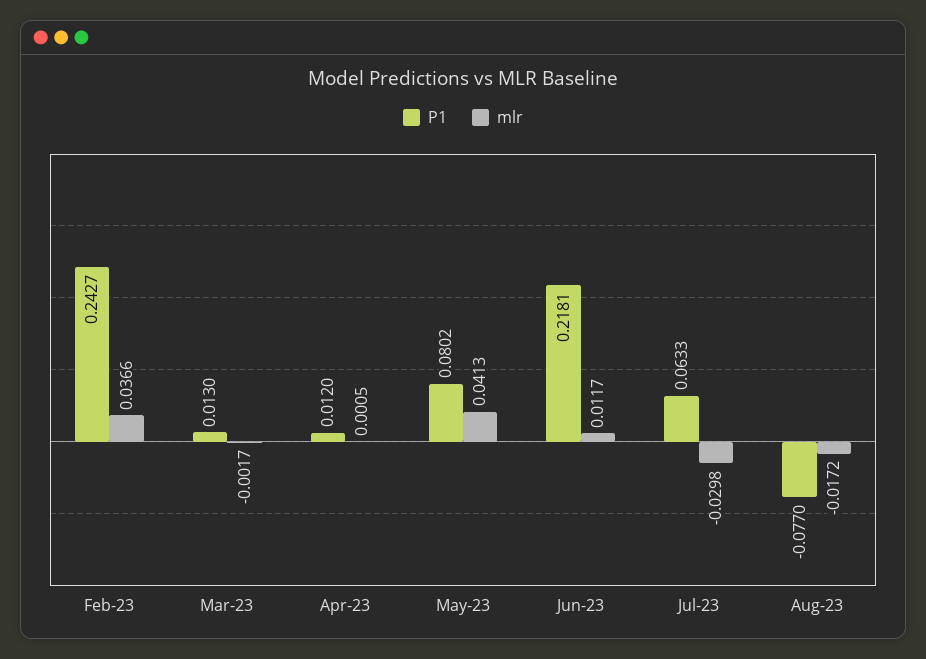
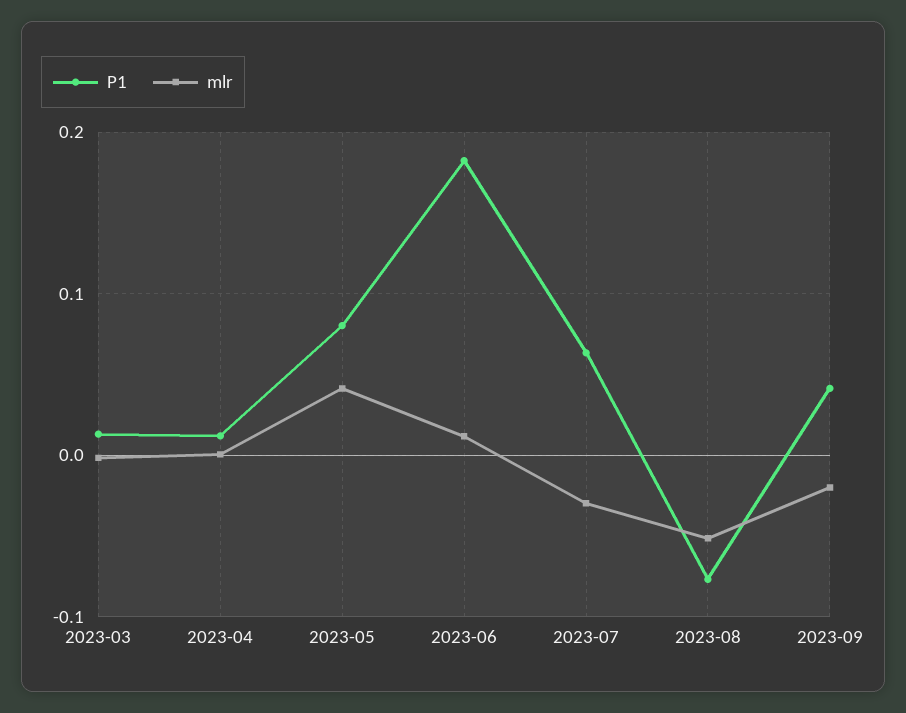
P1, Feb-23: 0.2427 -> none
mlr, Feb-23: 0.0366 -> none
P1, Jun-23: 0.2181 -> 0.18
mlr, Aug-23: -0.0172 -> -0.05
P1, 2023-09: none -> 0.04
mlr, 2023-09: none -> -0.02

